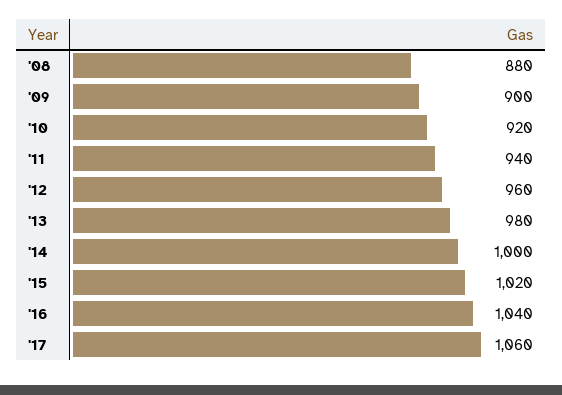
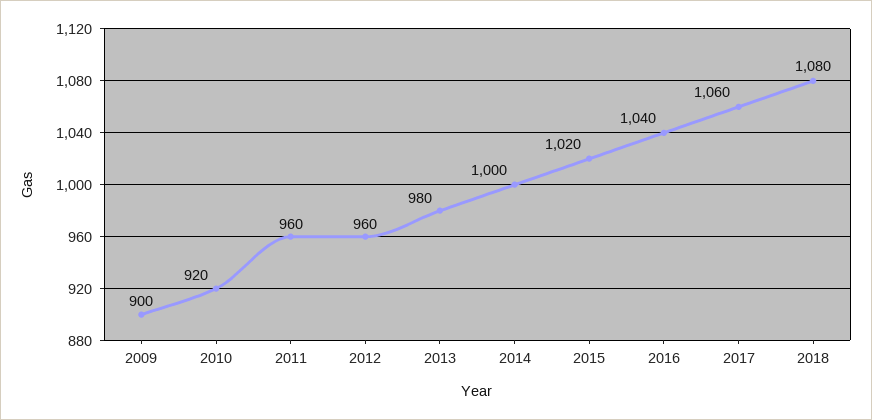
'08: 880 -> none
'11: 940 -> 960
2018: none -> 1080

